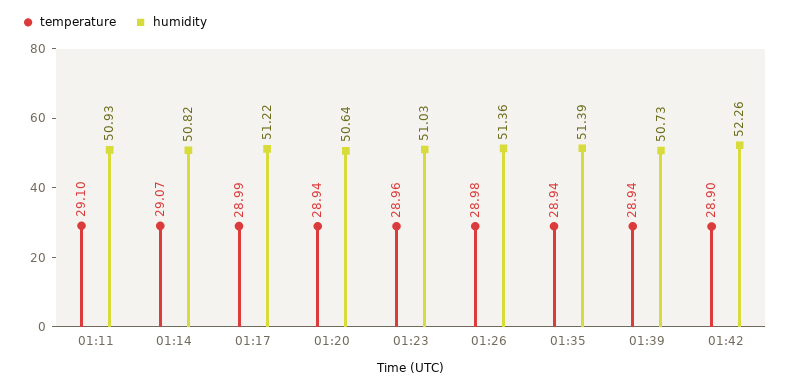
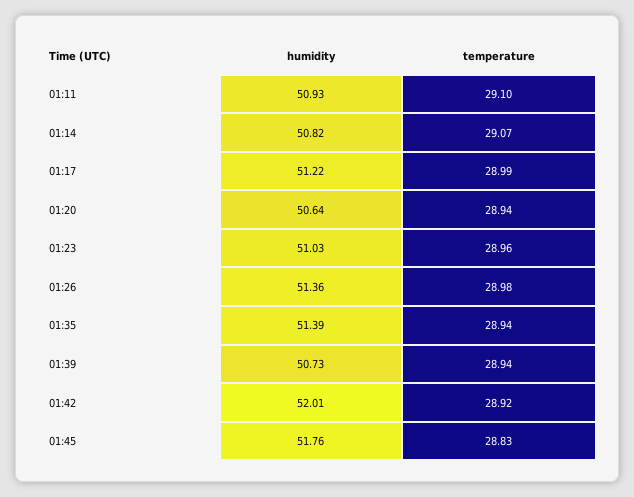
temperature, 01:42: 28.9 -> 28.92
humidity, 01:42: 52.26 -> 52.01
humidity, 01:45: none -> 51.76
temperature, 01:45: none -> 28.83

